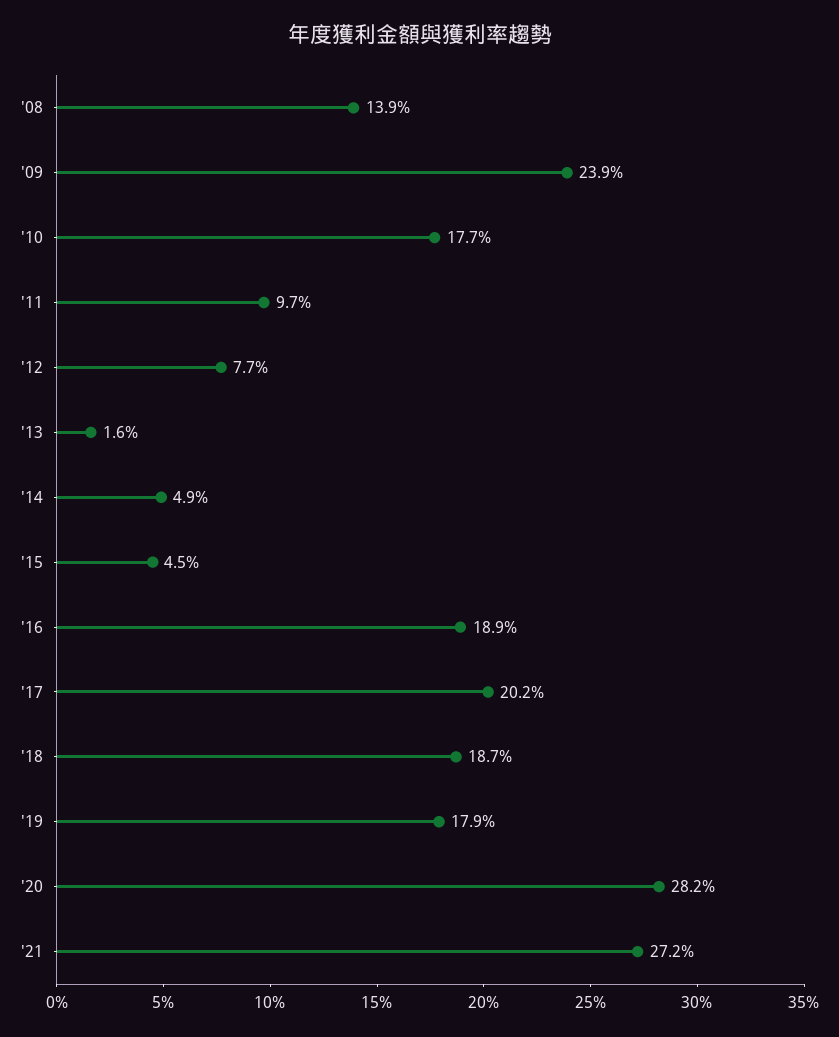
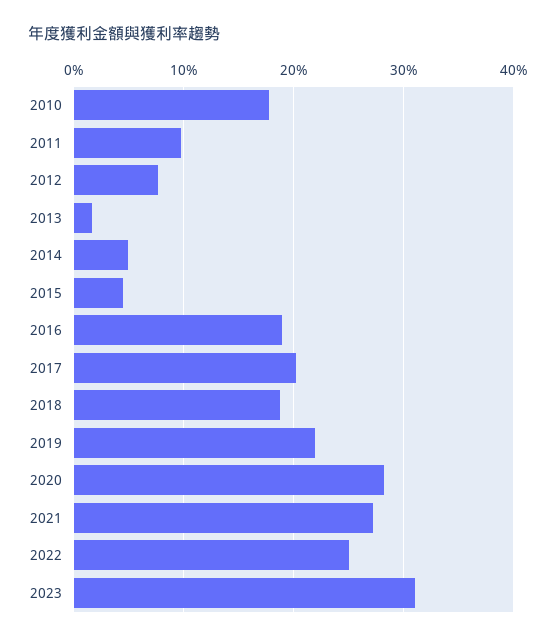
'08: 13.9 -> none
'09: 23.9 -> none
'19: 17.9 -> 22
2022: none -> 25
2023: none -> 31

